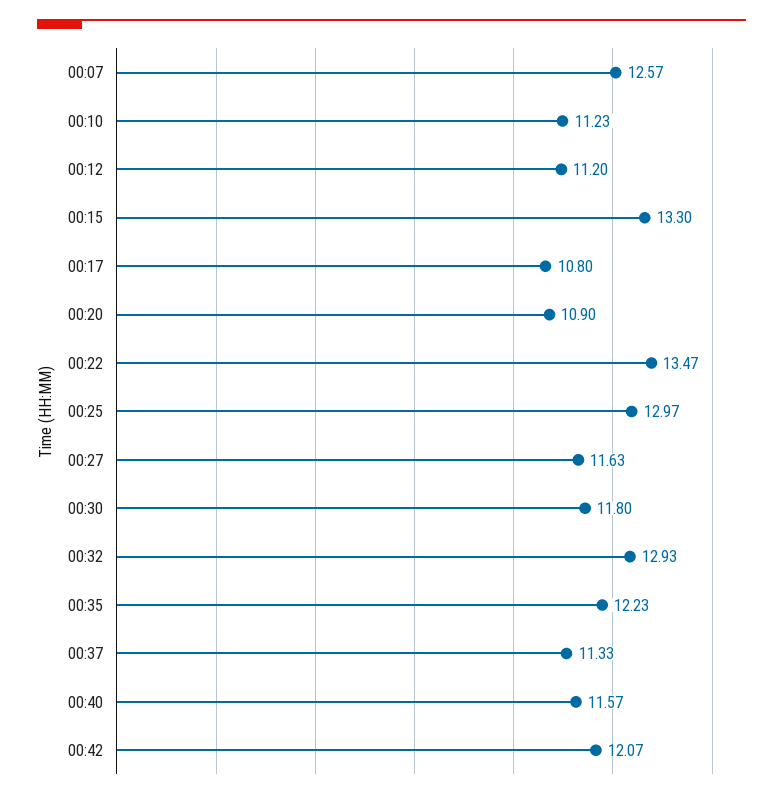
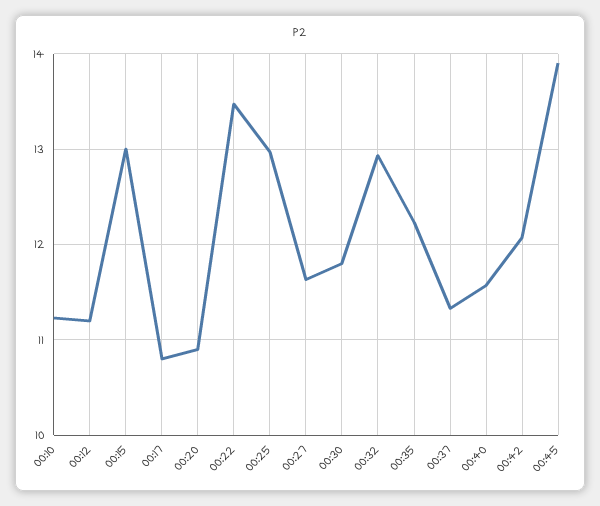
00:07: 12.57 -> none
00:15: 13.3 -> 13
00:45: none -> 13.9

